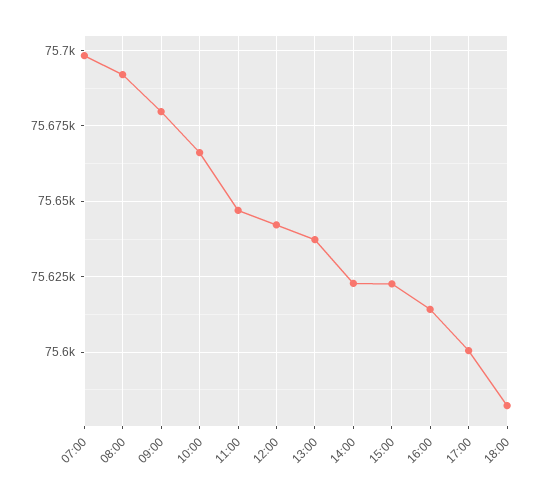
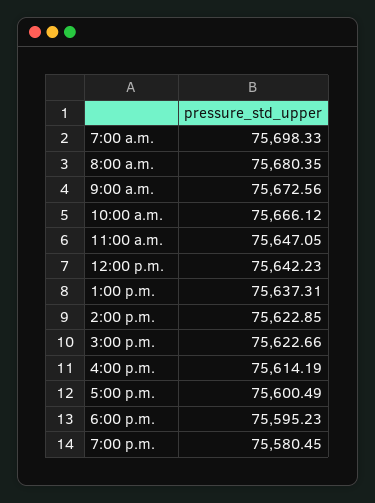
08:00: 75692.5 -> 75680.35
09:00: 75680 -> 75672.56
18:00: 75582.5 -> 75595.23
7:00 p.m.: none -> 75580.45

